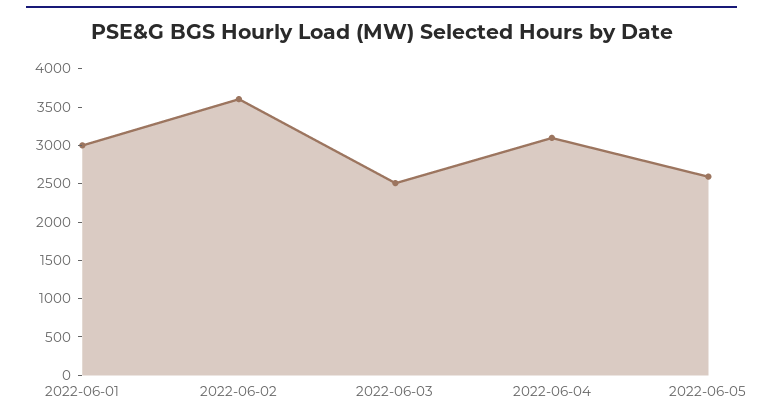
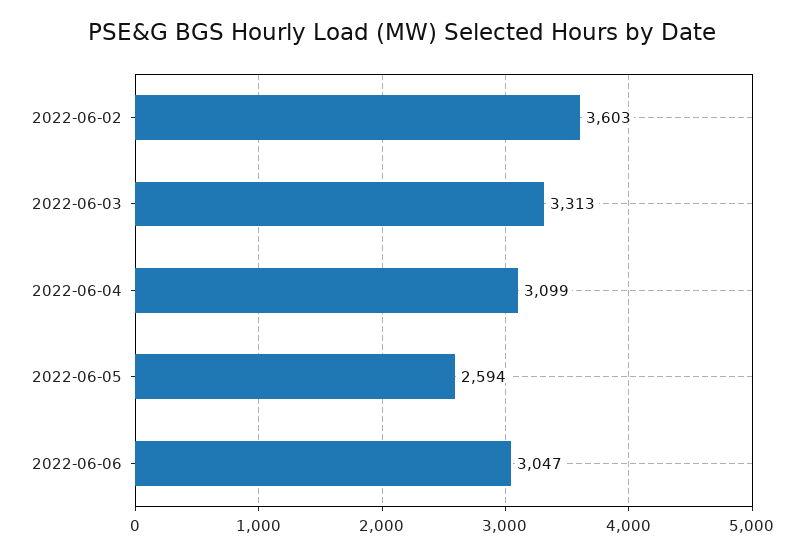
2022-06-01: 3000 -> none
2022-06-03: 2500 -> 3313
2022-06-06: none -> 3047

